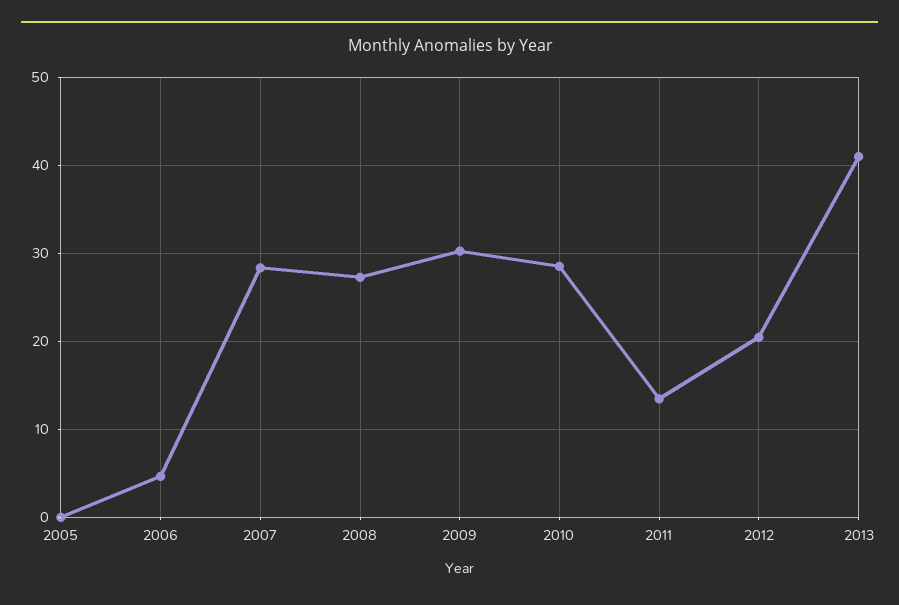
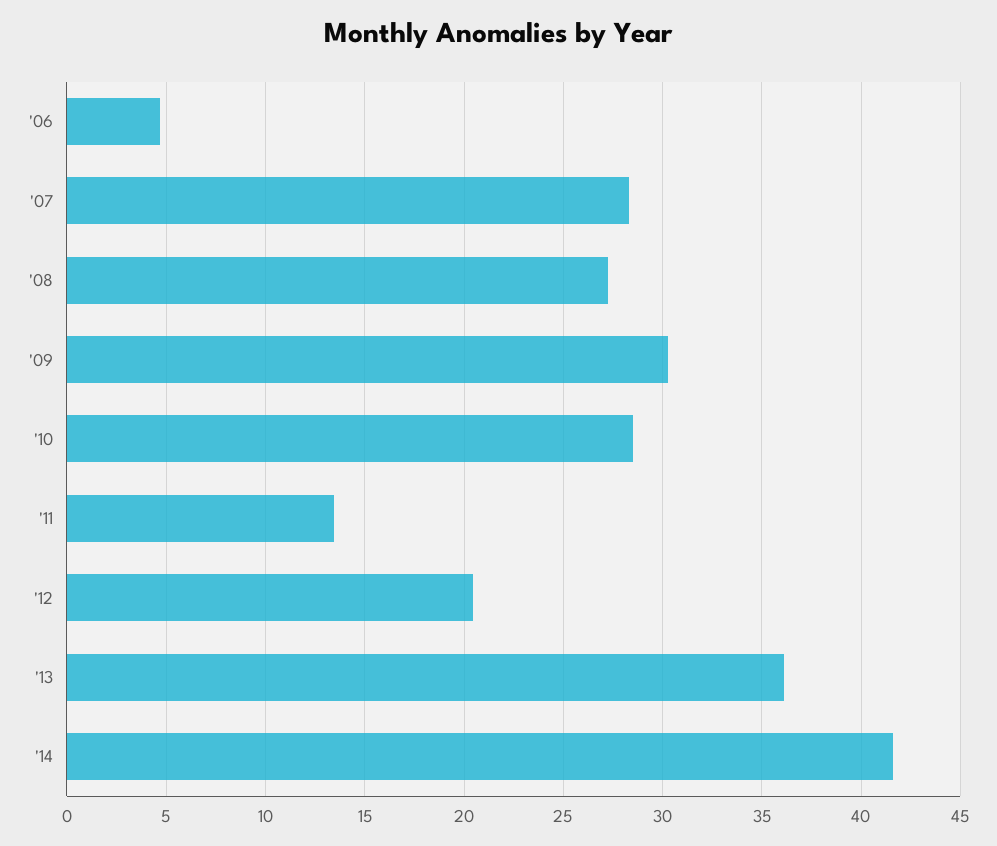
2005: 0 -> none
2013: 41 -> 36
'14: none -> 41.5

